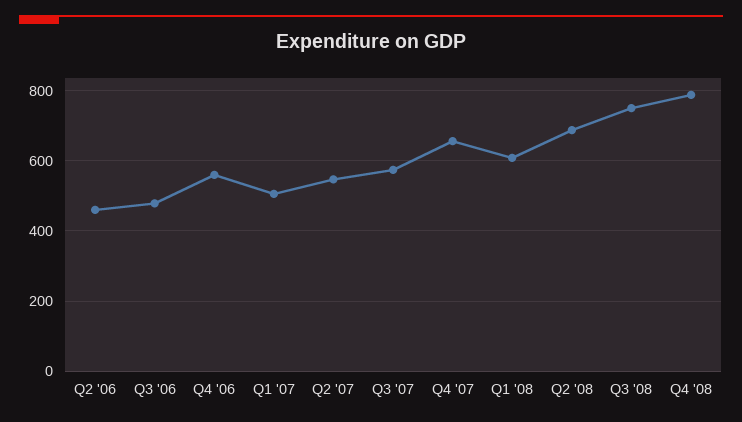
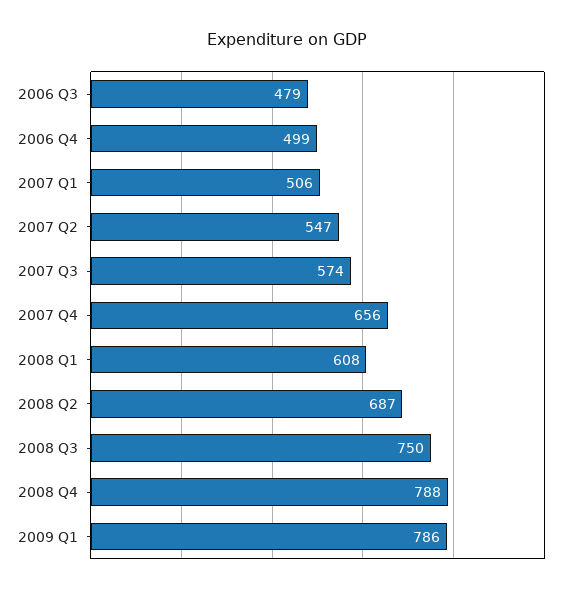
Q2 '06: 460 -> none
Q4 '06: 560 -> 499
2009 Q1: none -> 786

